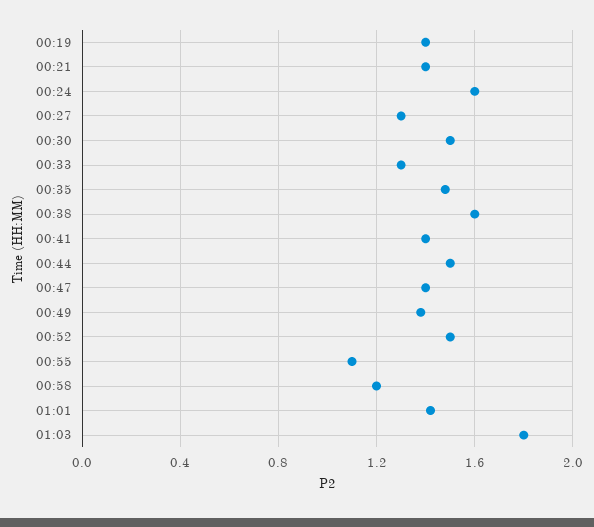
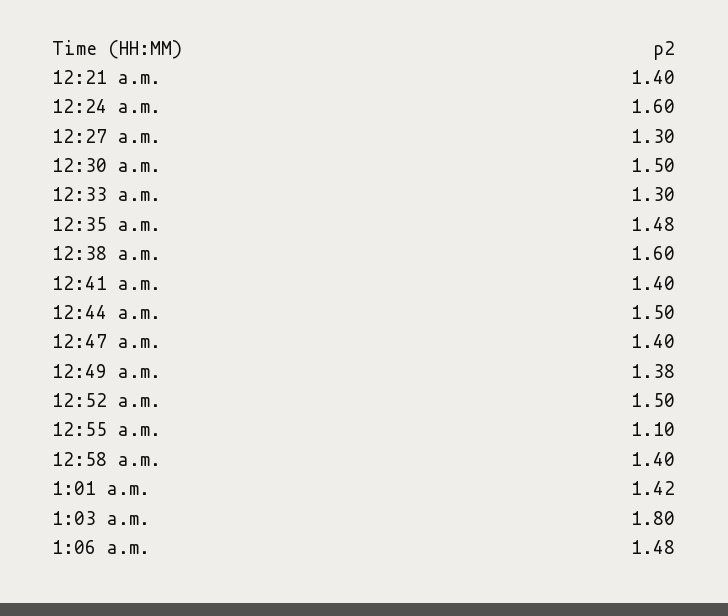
00:19: 1.4 -> none
00:58: 1.2 -> 1.4
1:06 a.m.: none -> 1.48

